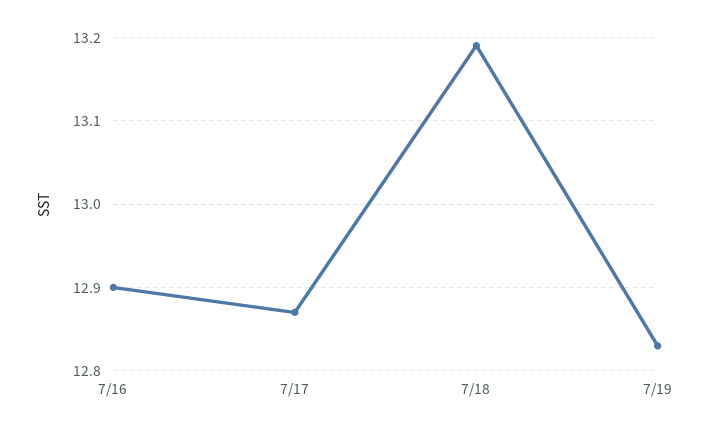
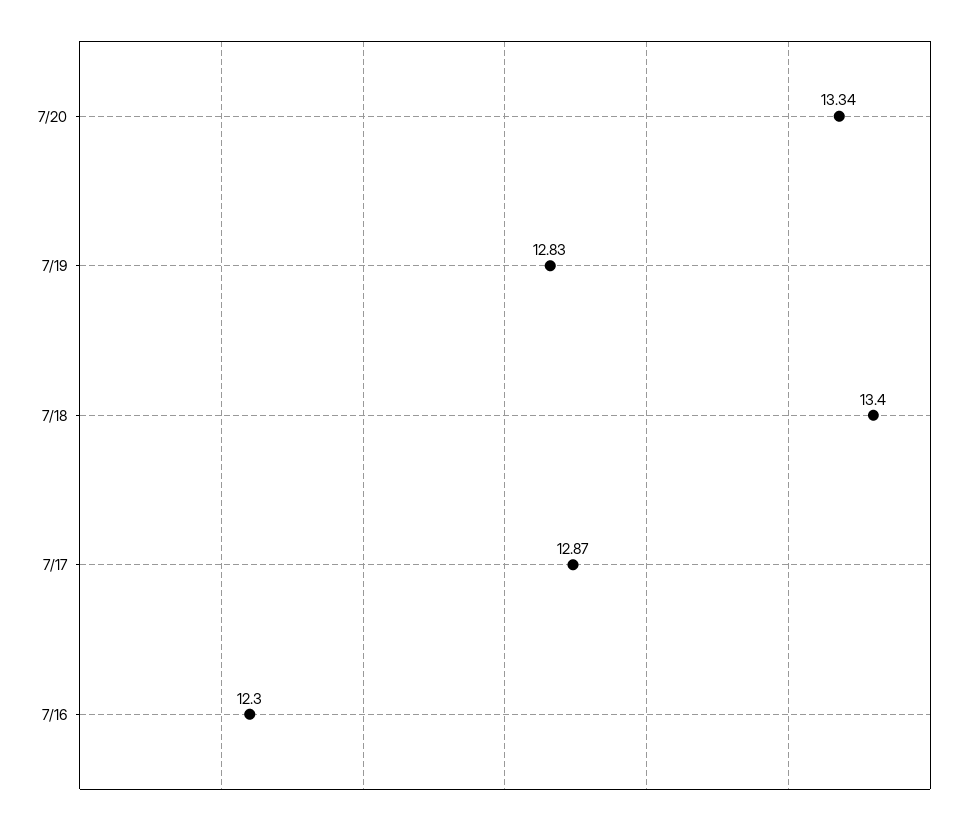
7/16: 12.9 -> 12.3
7/18: 13.19 -> 13.4
7/20: none -> 13.34

